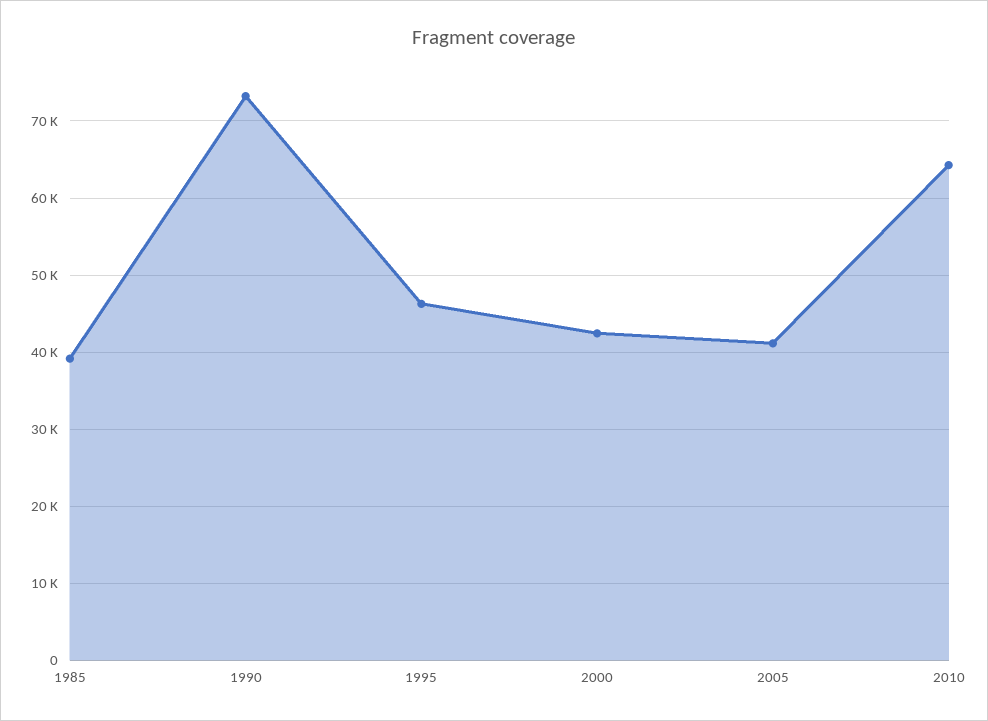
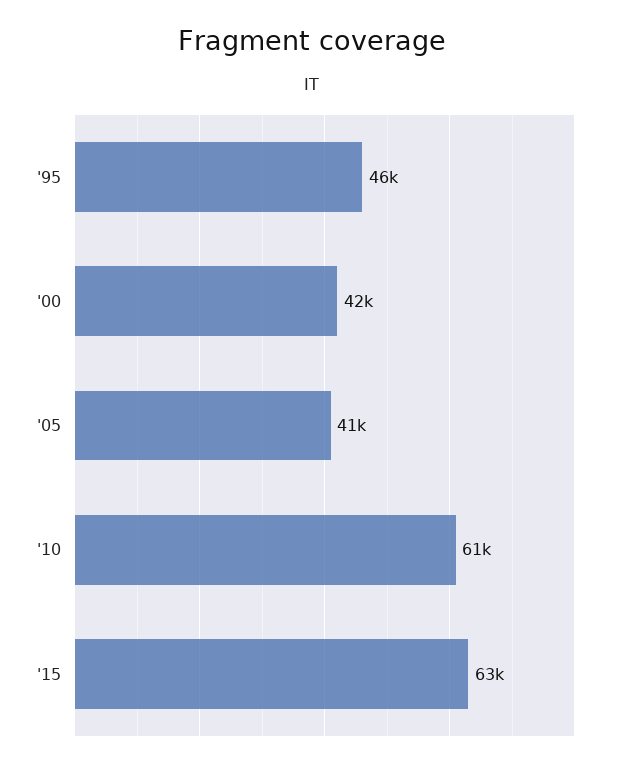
1985: 39000 -> none
1990: 73000 -> none
2010: 64000 -> 61000
'15: none -> 63000

